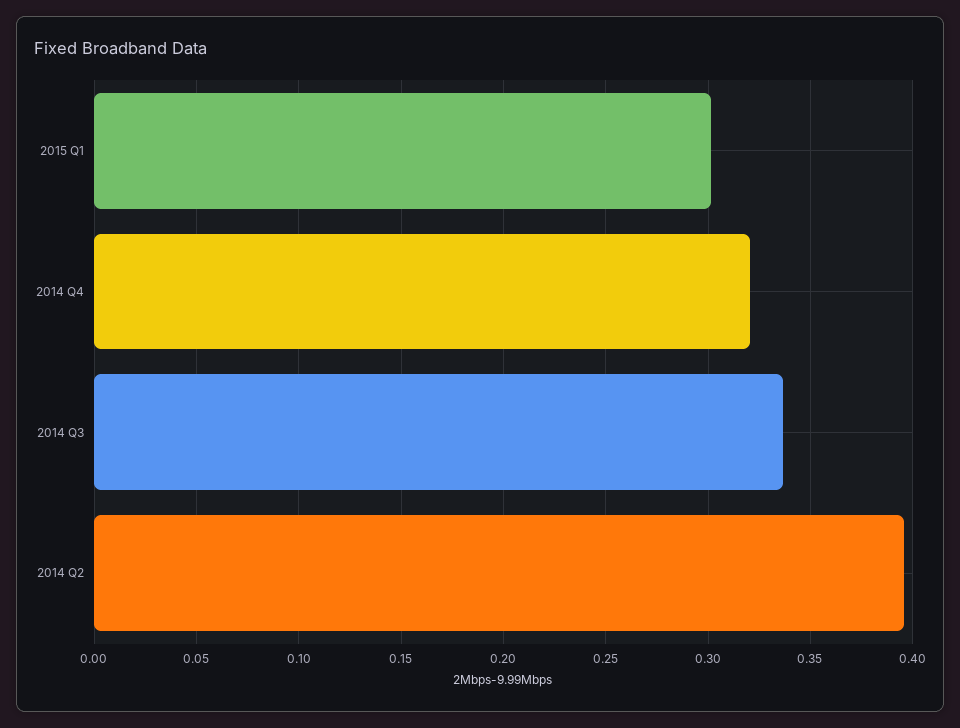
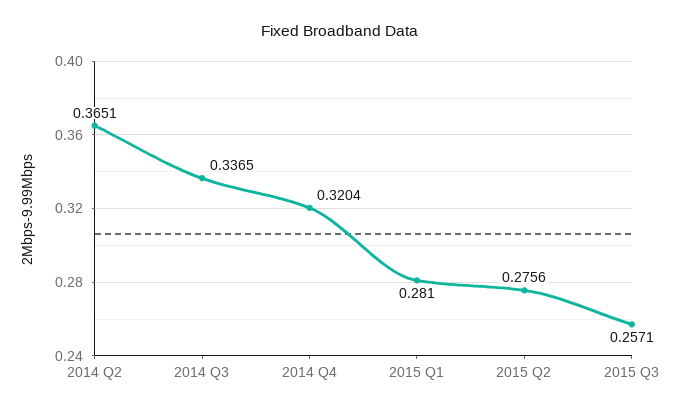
2015 Q1: 0.3 -> 0.281
2014 Q2: 0.395 -> 0.3651
2015 Q2: none -> 0.2756
2015 Q3: none -> 0.2571

